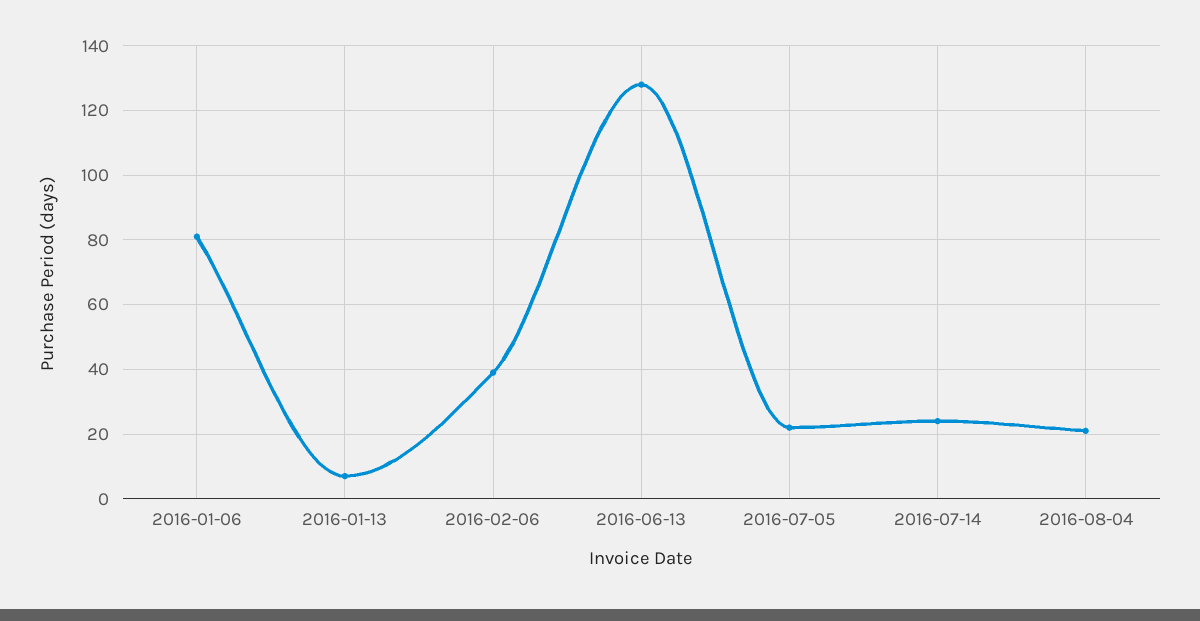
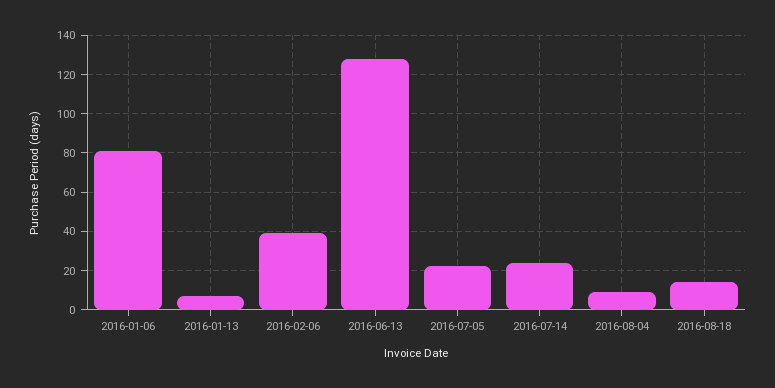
2016-08-04: 20 -> 10
2016-08-18: none -> 15

